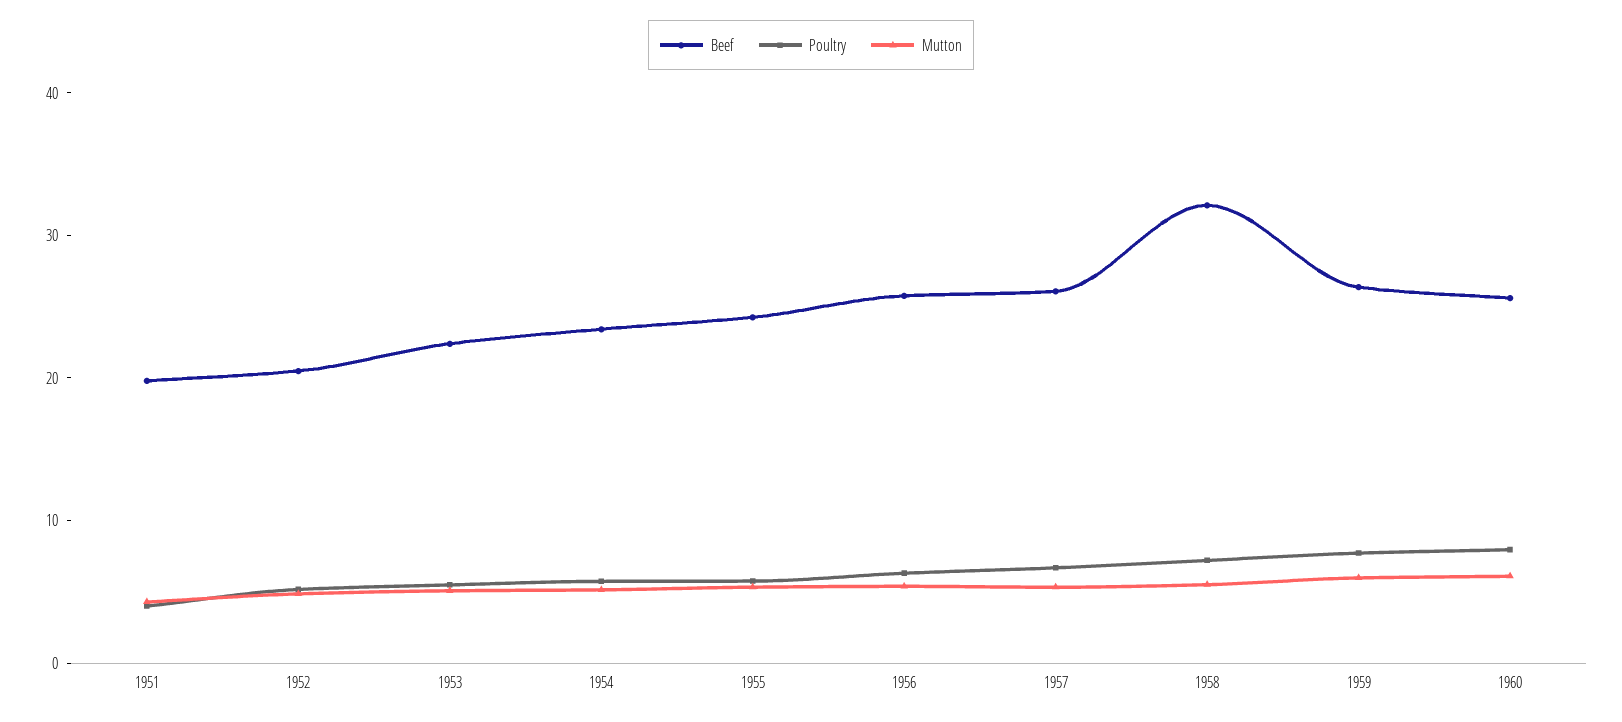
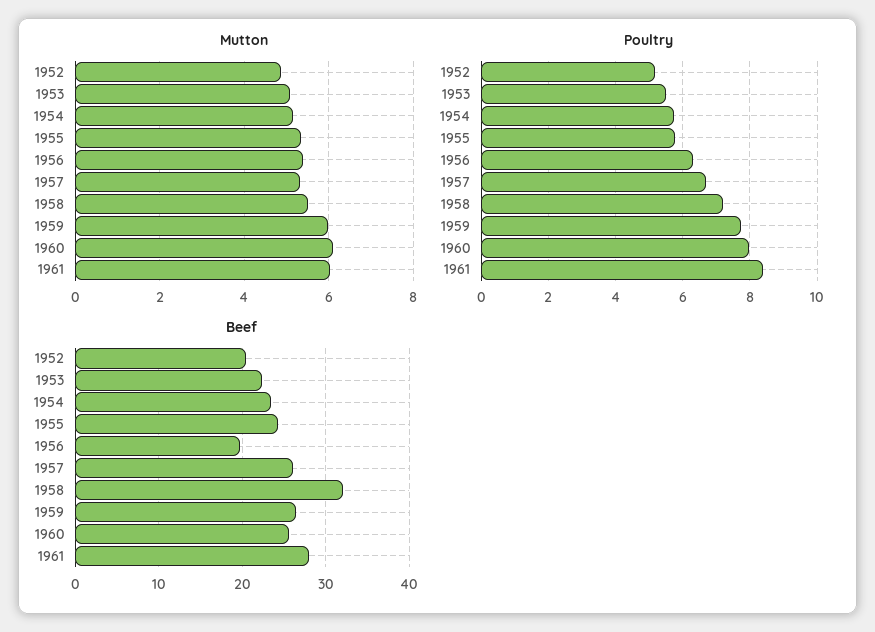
Beef, 1951: 20 -> none
Poultry, 1951: 4 -> none
Mutton, 1951: 4 -> none
Beef, 1956: 26 -> 20
Mutton, 1961: none -> 6
Poultry, 1961: none -> 8.4
Beef, 1961: none -> 28

